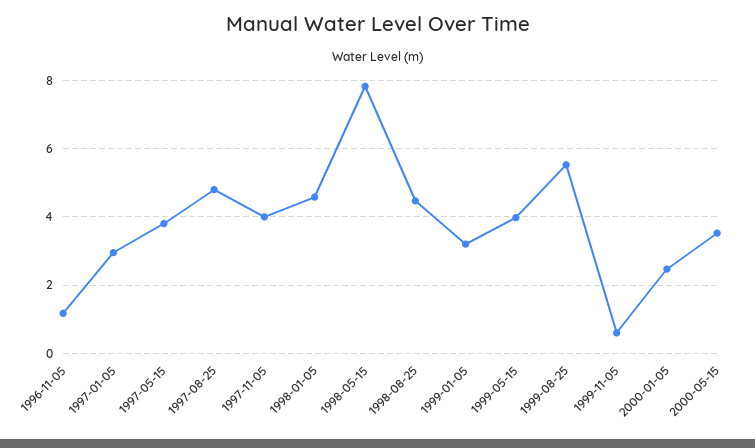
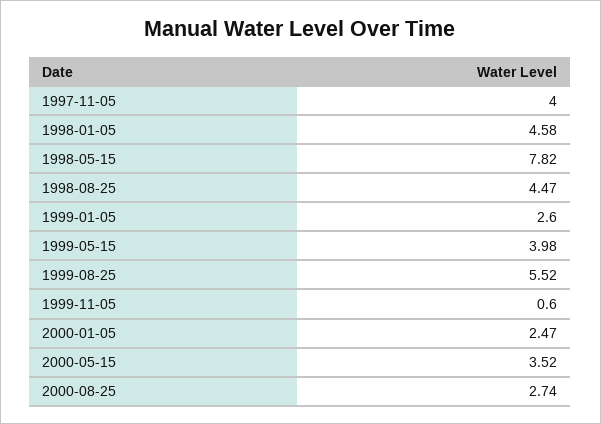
1996-11-05: 1.2 -> none
1997-01-05: 3 -> none
1997-05-15: 3.8 -> none
1997-08-25: 4.8 -> none
1999-01-05: 3.2 -> 2.6
2000-08-25: none -> 2.74

